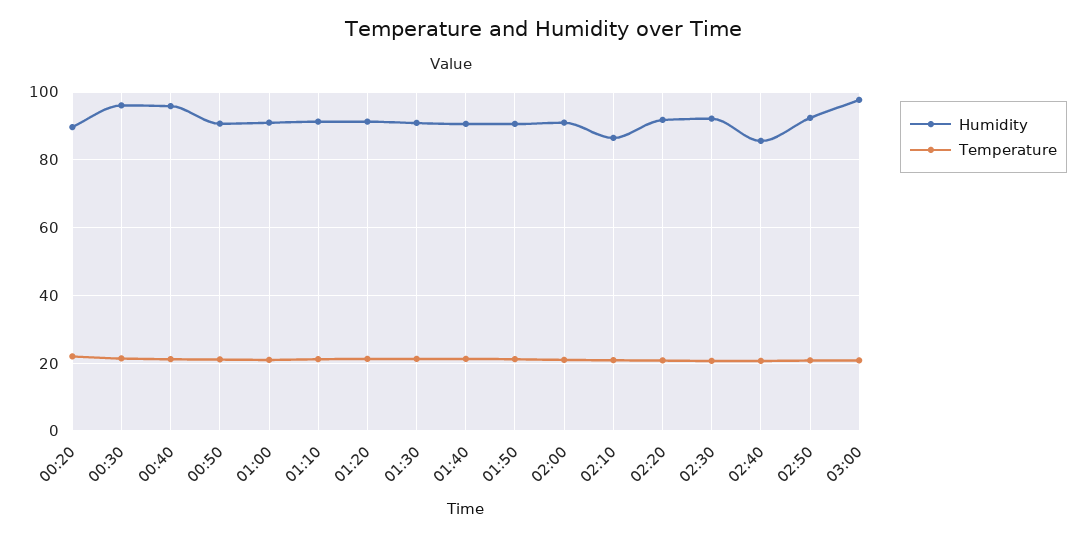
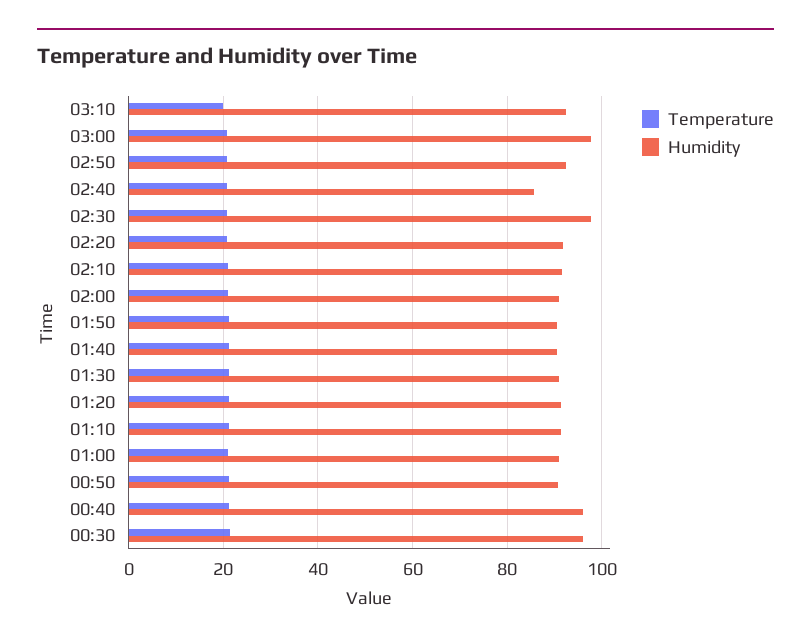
Humidity, 00:20: 90 -> none
Temperature, 00:20: 22 -> none
Humidity, 02:10: 86 -> 92
Humidity, 02:30: 92 -> 98
Temperature, 03:10: none -> 20
Humidity, 03:10: none -> 92

